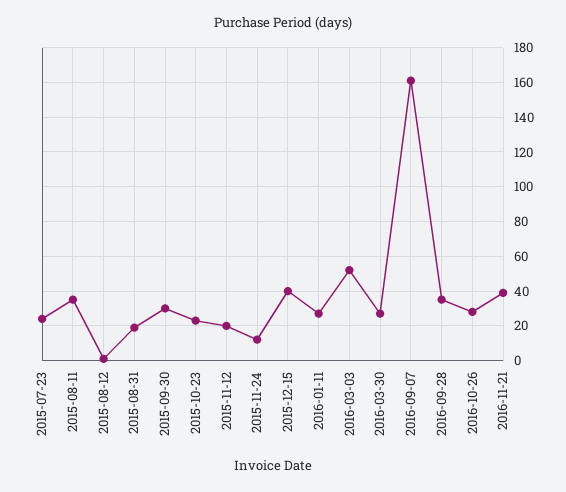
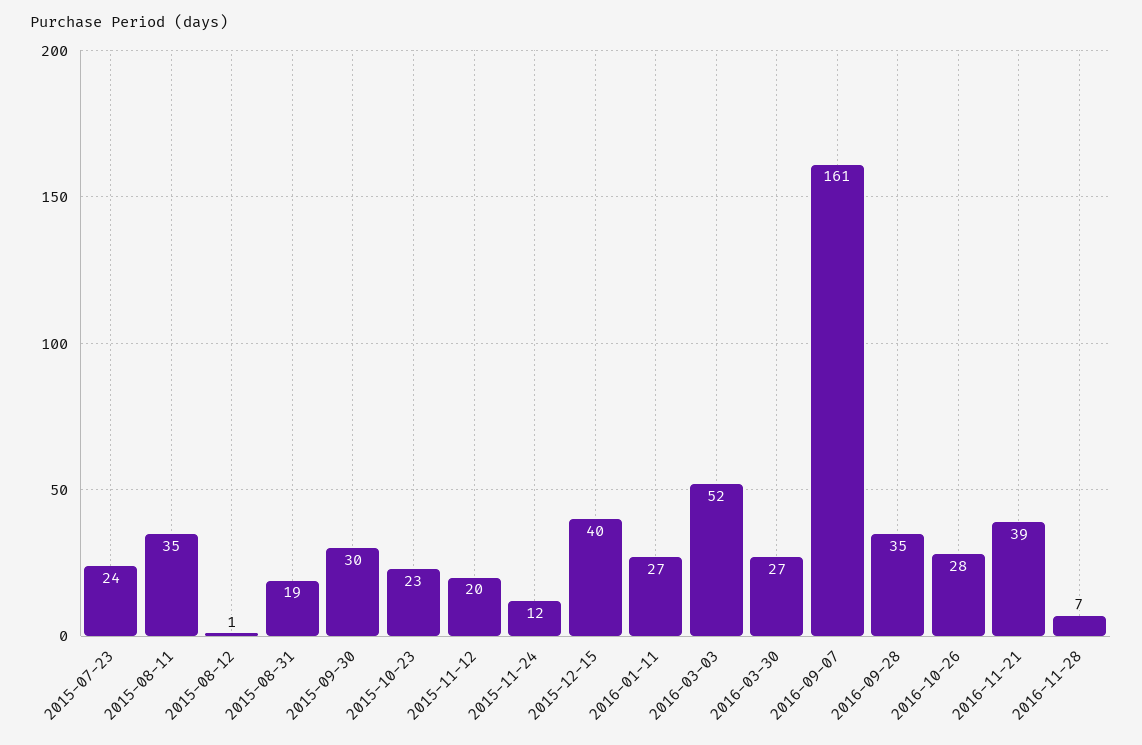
2016-11-28: none -> 7

